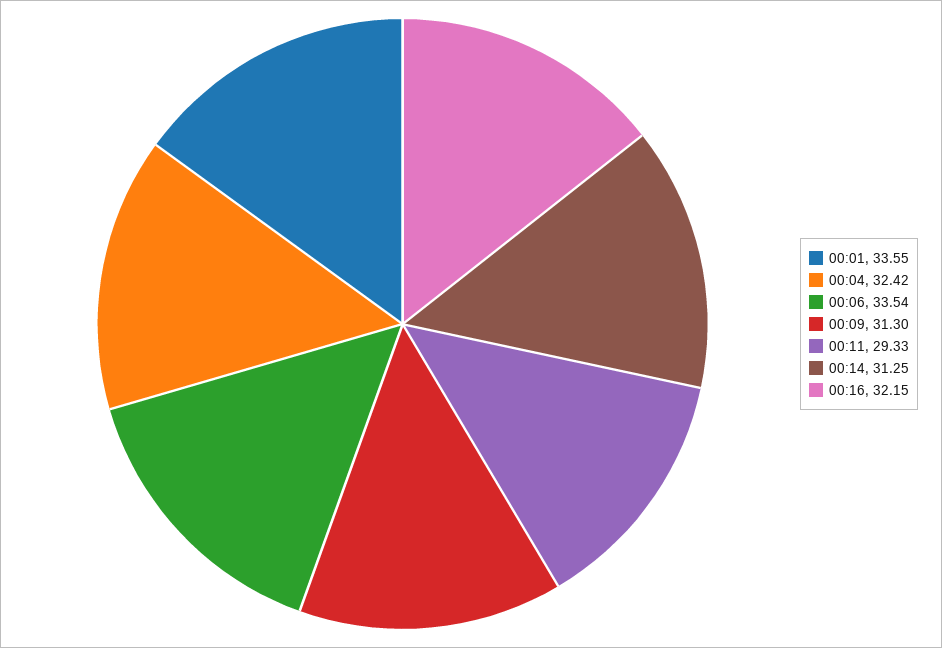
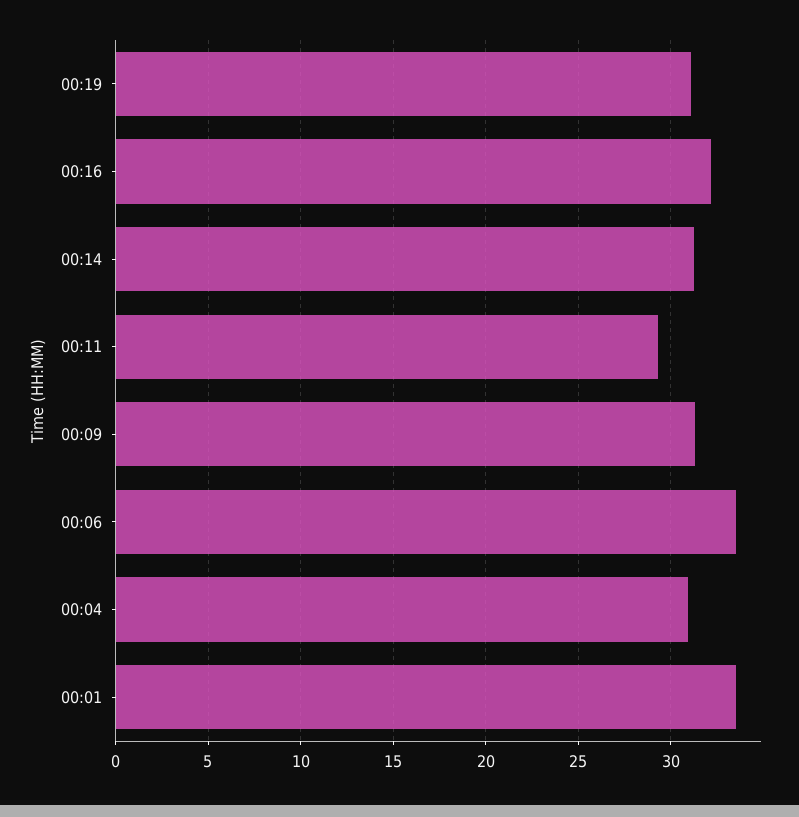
00:04: 32.42 -> 31
00:19: none -> 31

